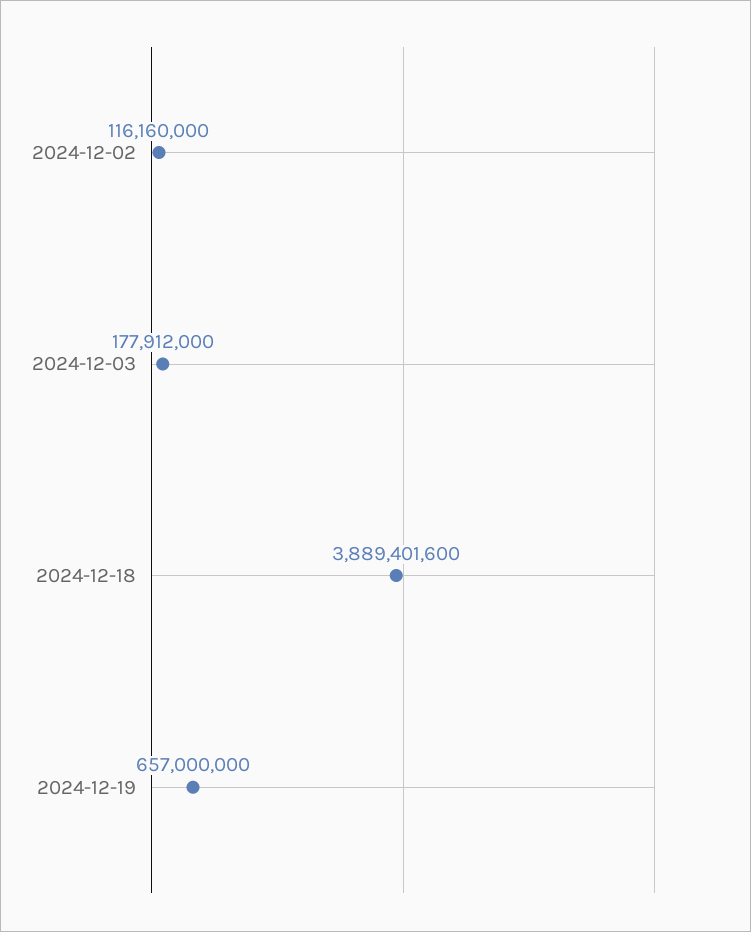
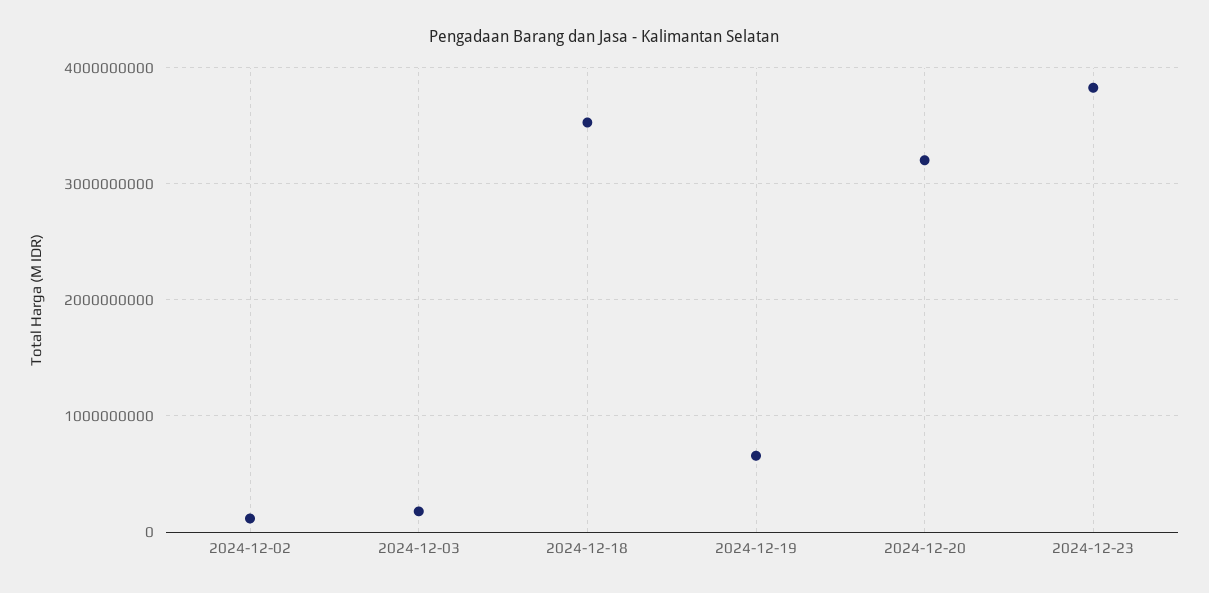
2024-12-18: 3889401600 -> 3500000000
2024-12-20: none -> 3200000000
2024-12-23: none -> 3800000000

